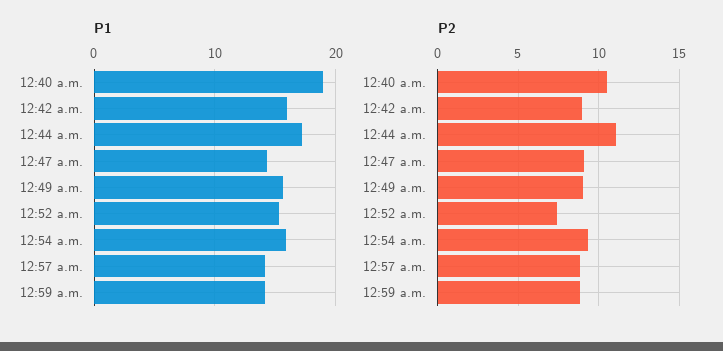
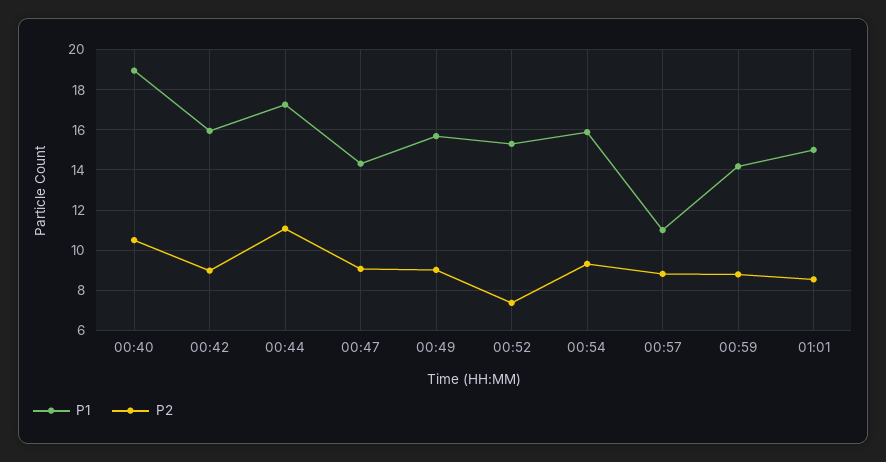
P1, 12:57 a.m.: 14 -> 11
P1, 01:01: none -> 15
P2, 01:01: none -> 8.5

